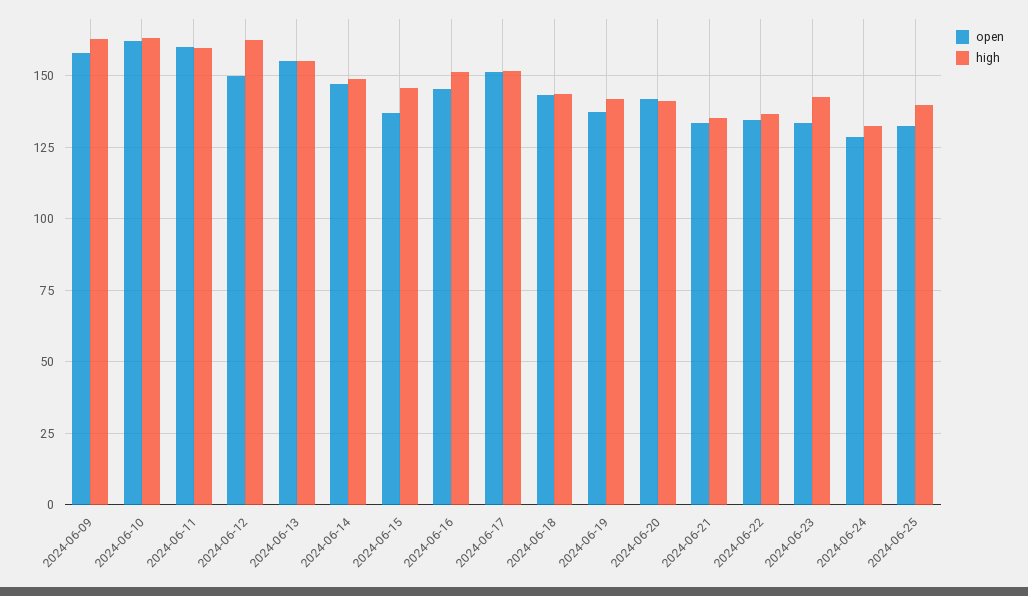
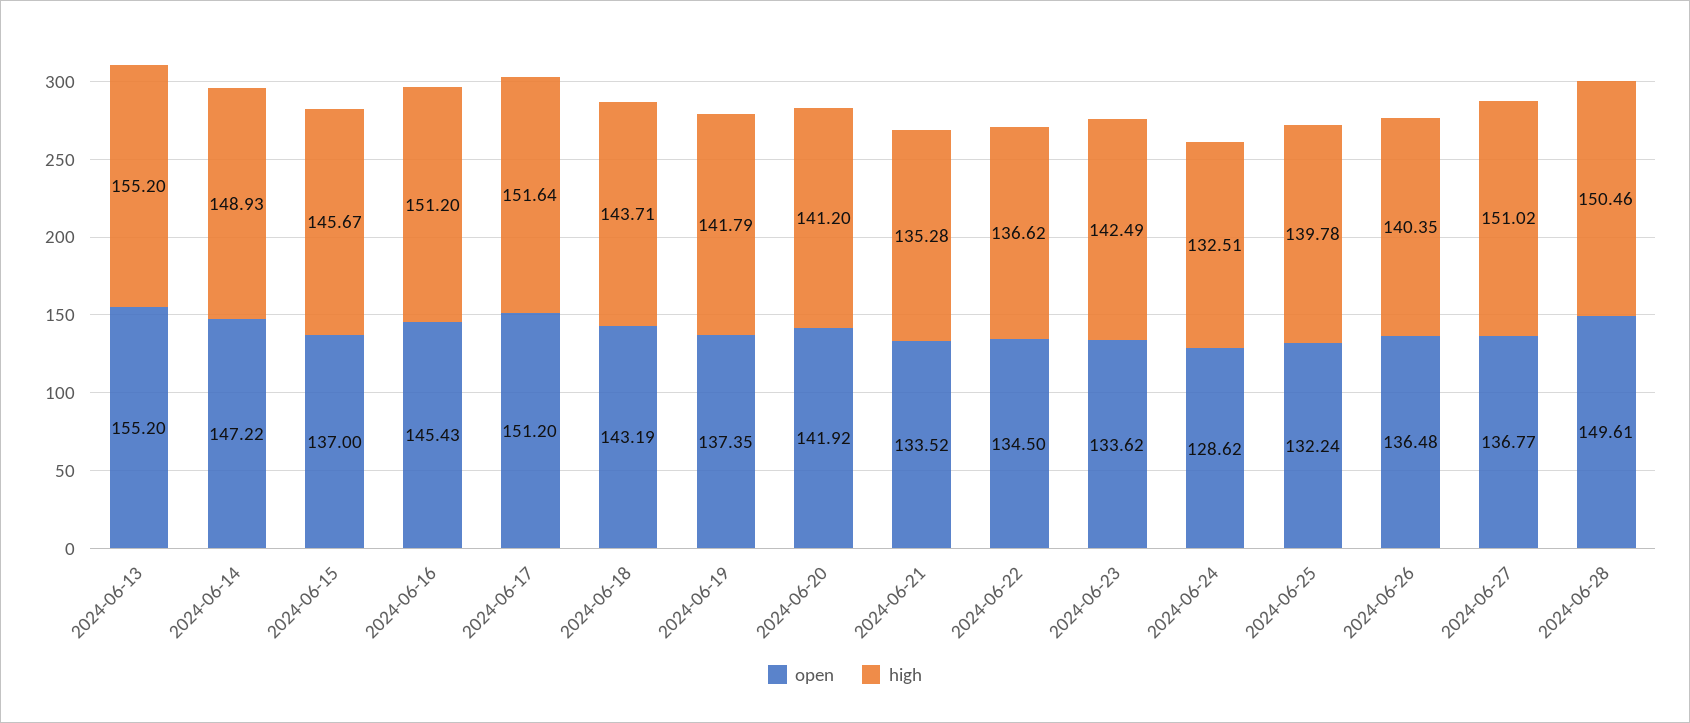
open, 2024-06-09: 157.5 -> none
high, 2024-06-09: 162.5 -> none
open, 2024-06-10: 162.5 -> none
high, 2024-06-10: 162.5 -> none
open, 2024-06-11: 160 -> none
high, 2024-06-11: 160 -> none
open, 2024-06-12: 150 -> none
high, 2024-06-12: 162.5 -> none
open, 2024-06-26: none -> 136.48
high, 2024-06-26: none -> 140.35
open, 2024-06-27: none -> 136.77
high, 2024-06-27: none -> 151.02
open, 2024-06-28: none -> 149.61
high, 2024-06-28: none -> 150.46

